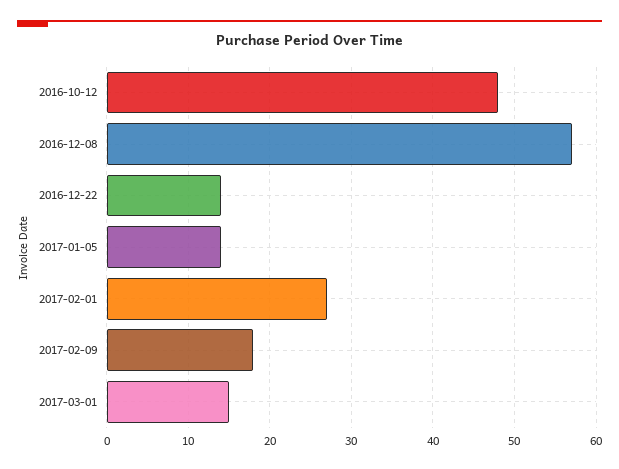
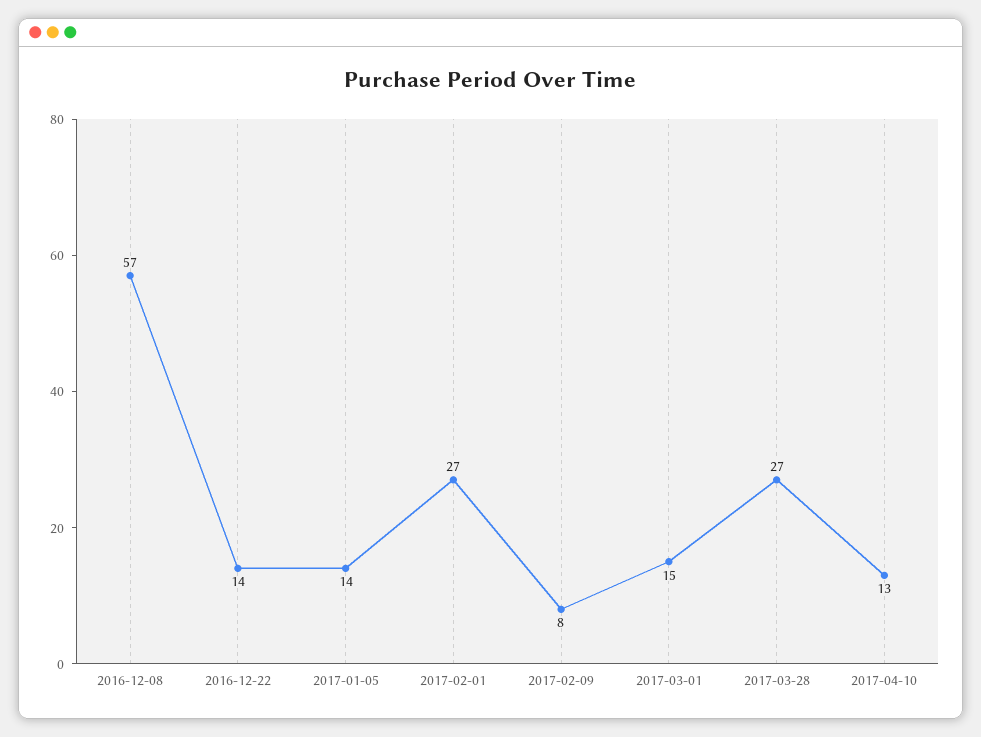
2016-10-12: 48 -> none
2017-02-09: 18 -> 8
2017-03-28: none -> 27
2017-04-10: none -> 13

